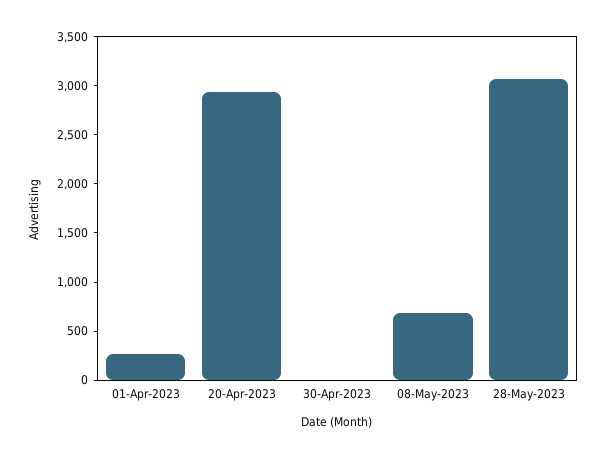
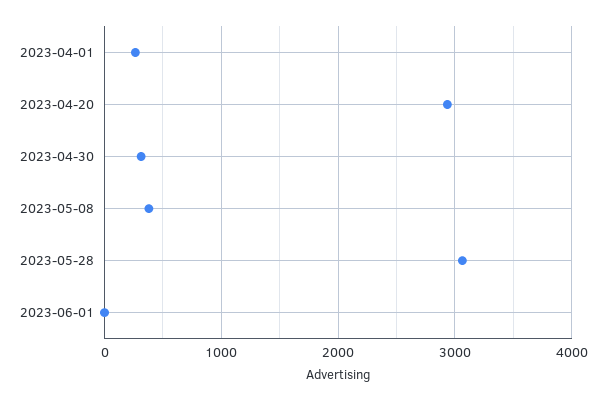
30-Apr-2023: 0 -> 300
08-May-2023: 700 -> 400
2023-06-01: none -> 0

